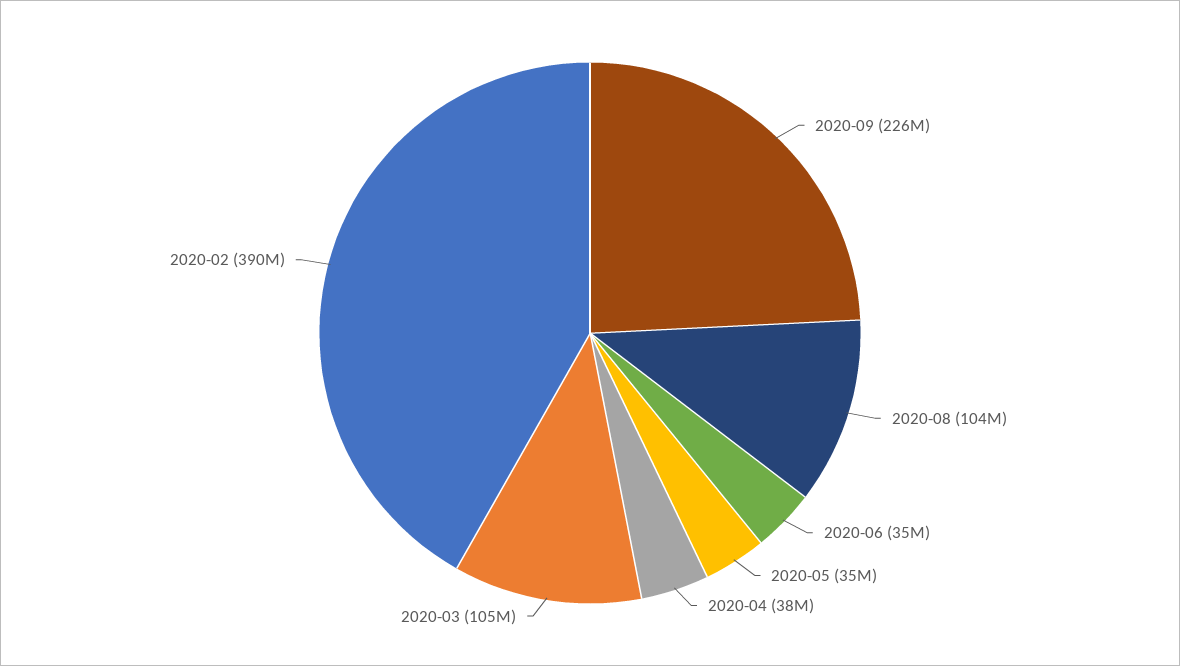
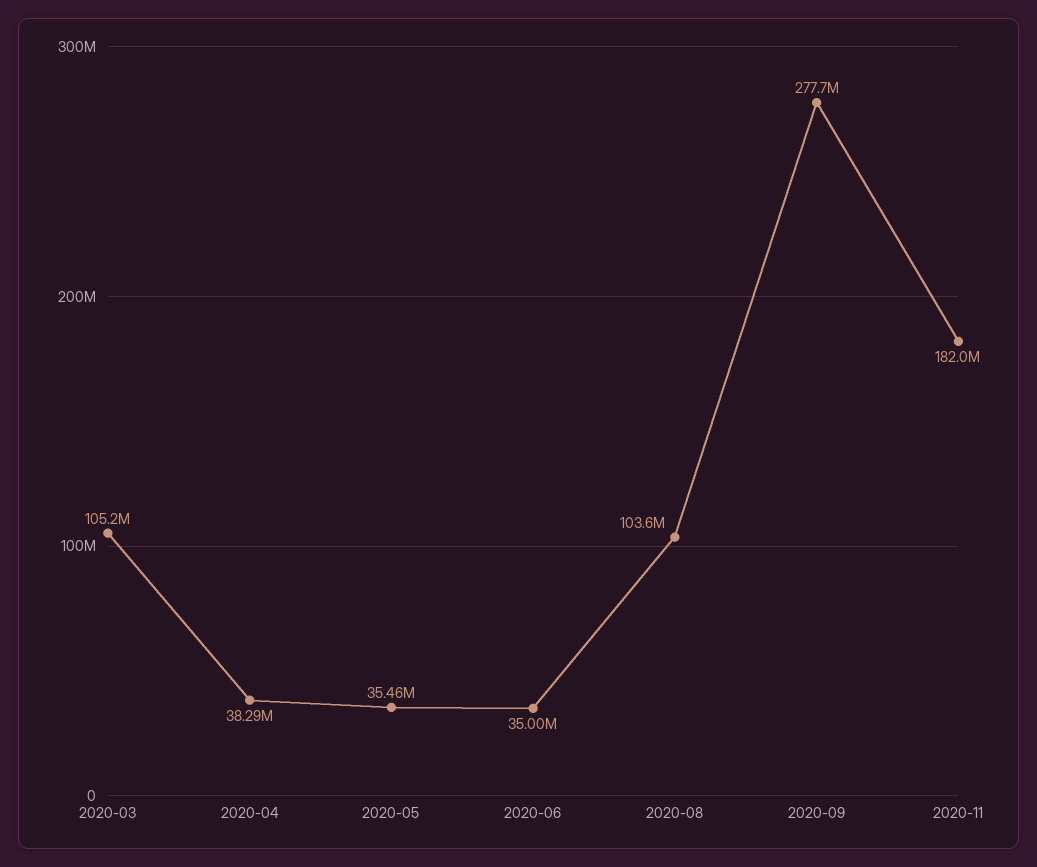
2020-09: 226000000 -> 277700000
2020-02: 390000000 -> none
2020-11: none -> 182000000

